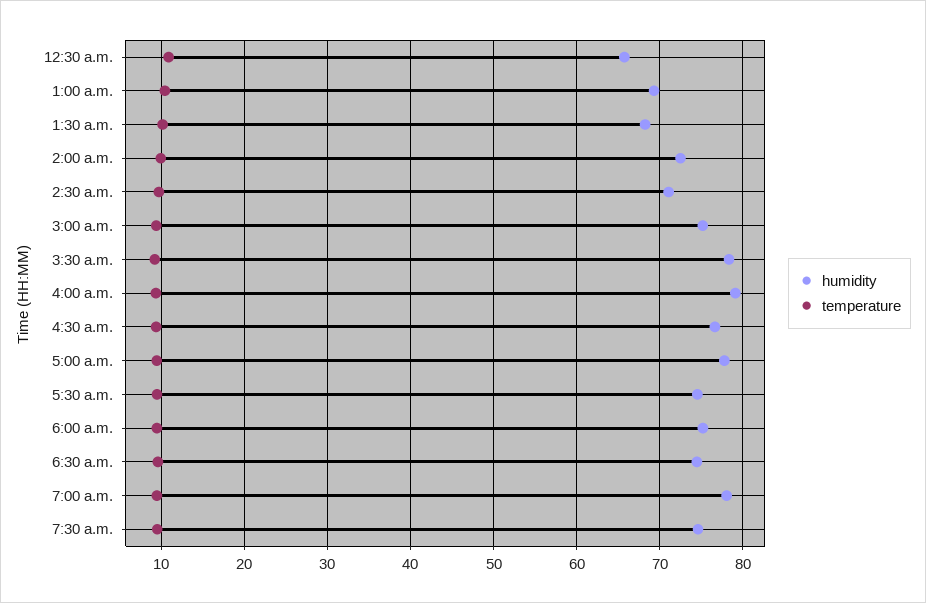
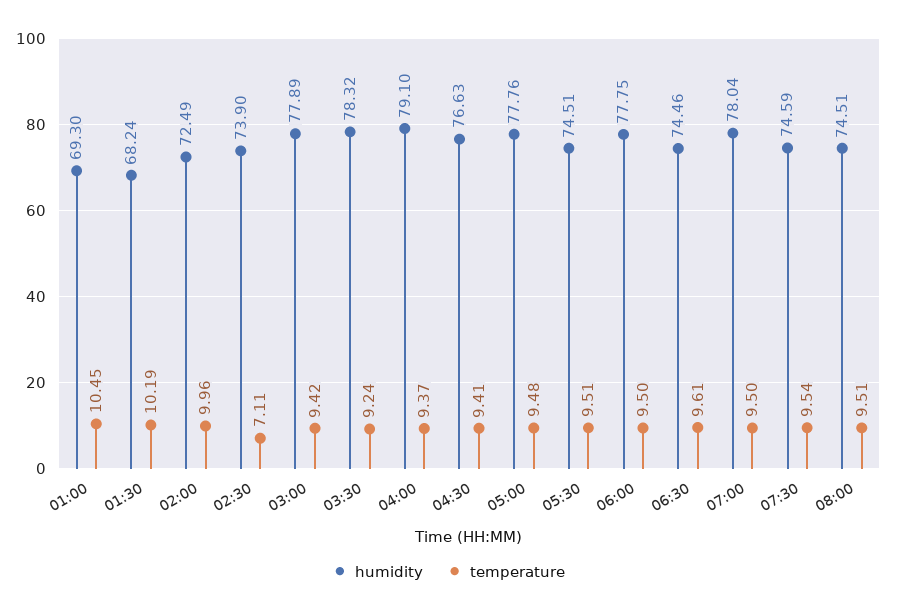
humidity, 12:30 a.m.: 66 -> none
temperature, 12:30 a.m.: 11 -> none
humidity, 2:30 a.m.: 71 -> 73.9
temperature, 2:30 a.m.: 10 -> 7.11
humidity, 3:00 a.m.: 75 -> 77.89
humidity, 6:00 a.m.: 75 -> 77.75
humidity, 08:00: none -> 74.51
temperature, 08:00: none -> 9.51

